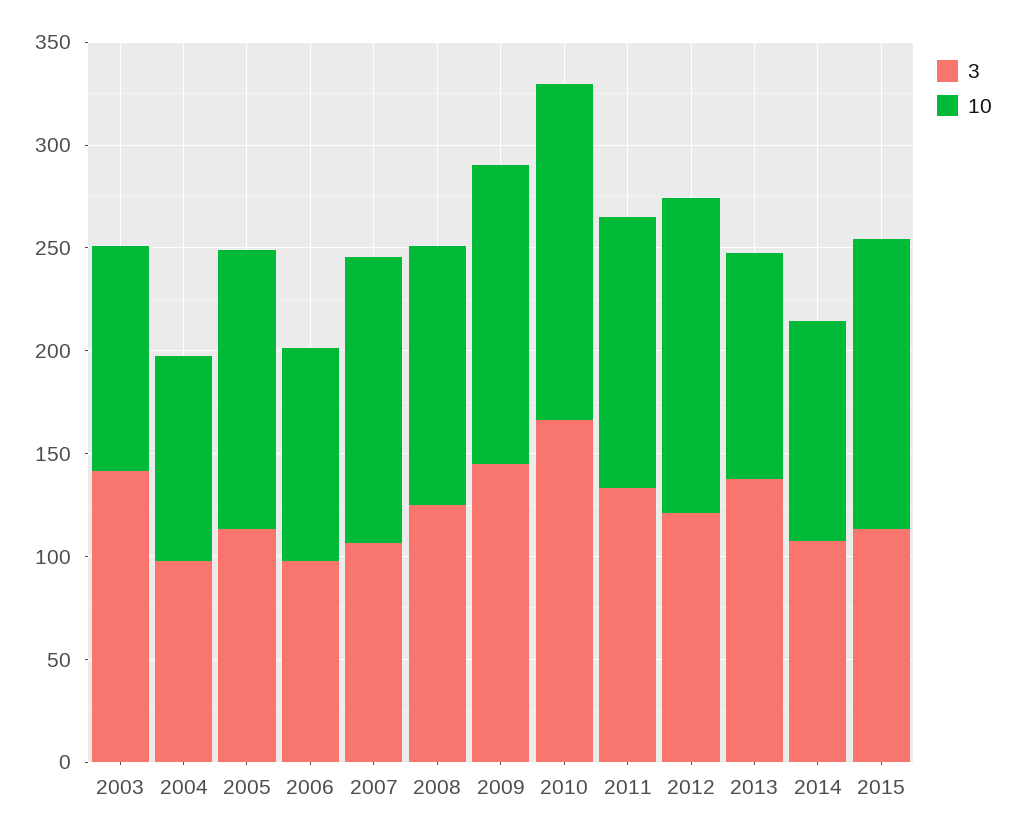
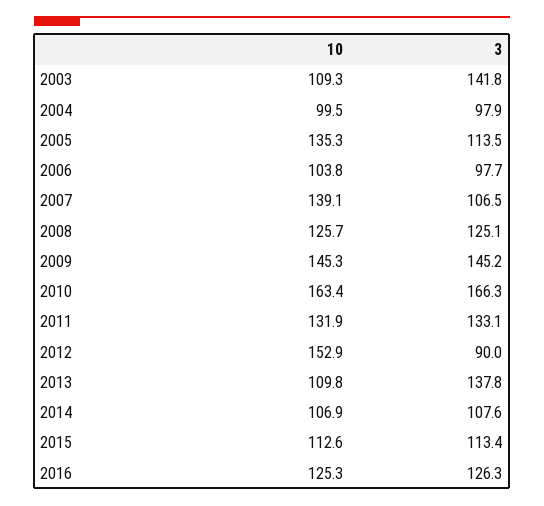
3, 2012: 120 -> 90
10, 2015: 140 -> 112.6
10, 2016: none -> 125.3
3, 2016: none -> 126.3

